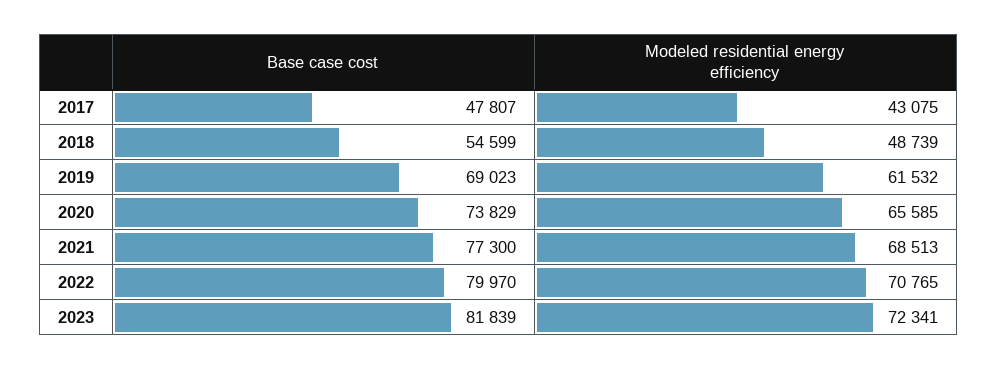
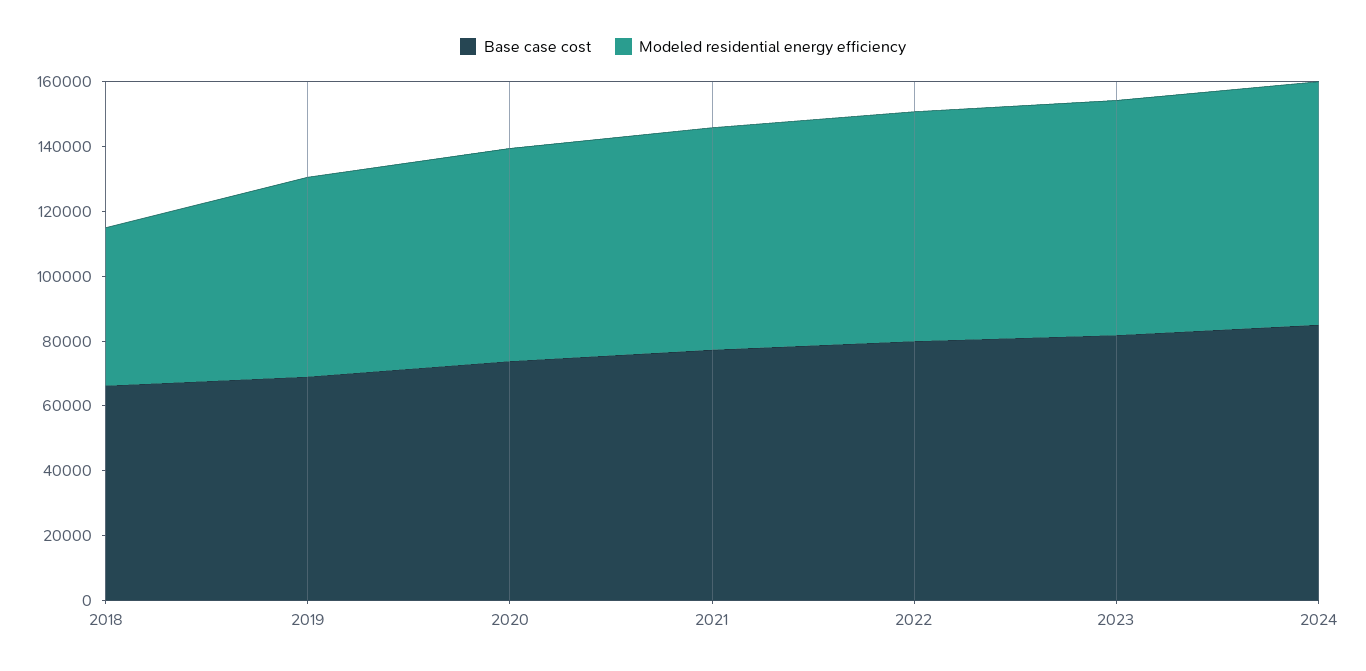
Base case cost, 2017: 47807 -> none
Modeled residential energy efficiency, 2017: 43075 -> none
Base case cost, 2018: 54599 -> 65000
Base case cost, 2024: none -> 85000
Modeled residential energy efficiency, 2024: none -> 75000

